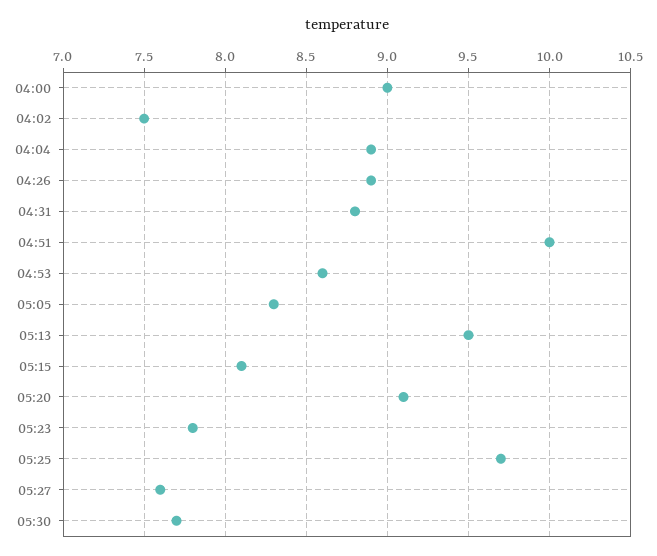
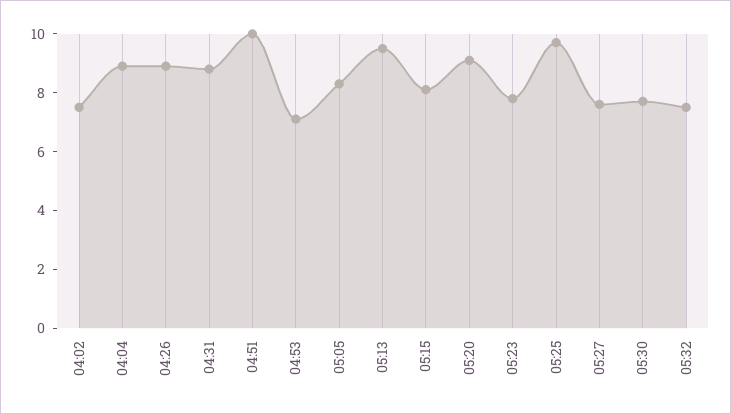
04:00: 9 -> none
04:53: 8.6 -> 7
05:32: none -> 7.5

